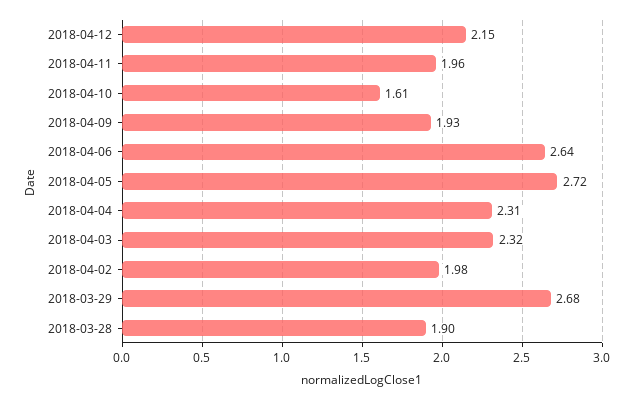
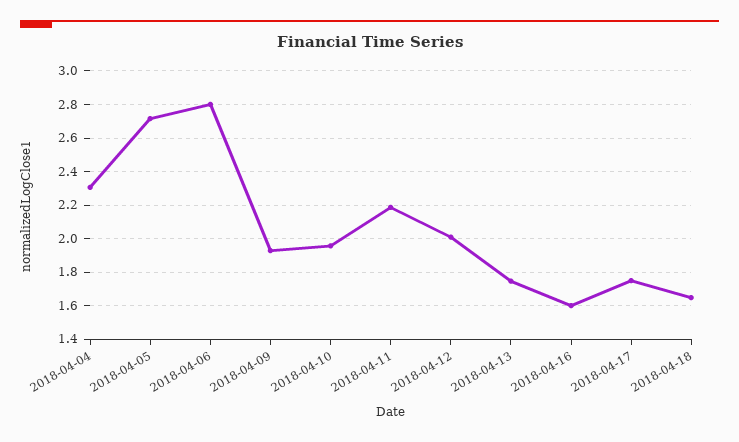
2018-04-12: 2.15 -> 2
2018-04-11: 1.96 -> 2.2
2018-04-10: 1.61 -> 1.95
2018-04-06: 2.64 -> 2.8
2018-04-03: 2.32 -> none
2018-04-02: 1.98 -> none
2018-03-29: 2.68 -> none
2018-03-28: 1.9 -> none
2018-04-13: none -> 1.75
2018-04-16: none -> 1.6
2018-04-17: none -> 1.75
2018-04-18: none -> 1.65

